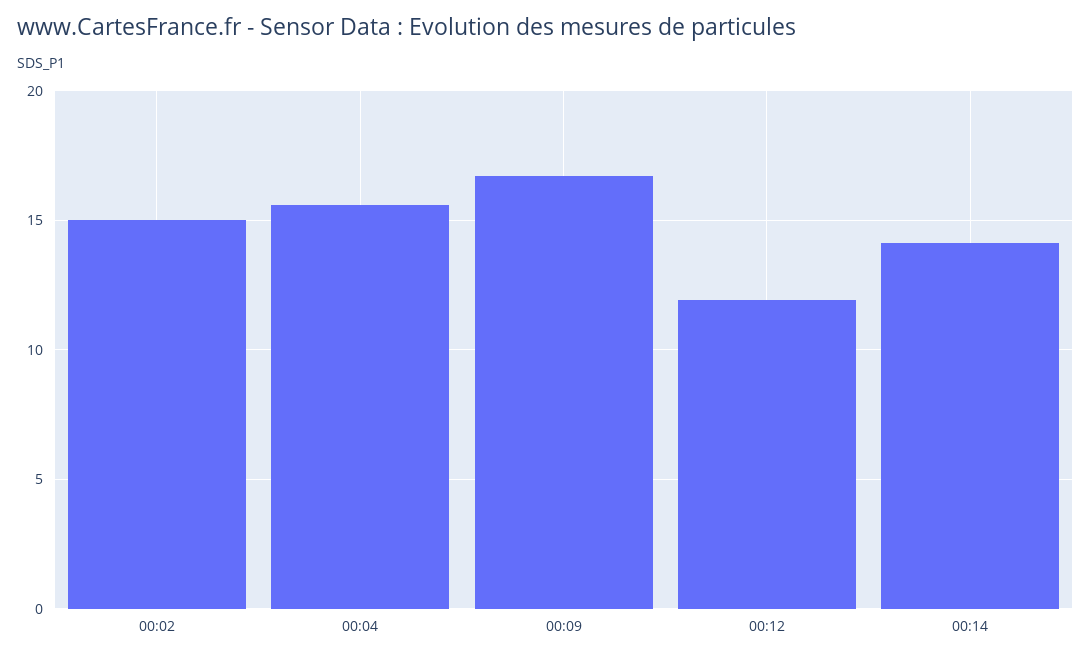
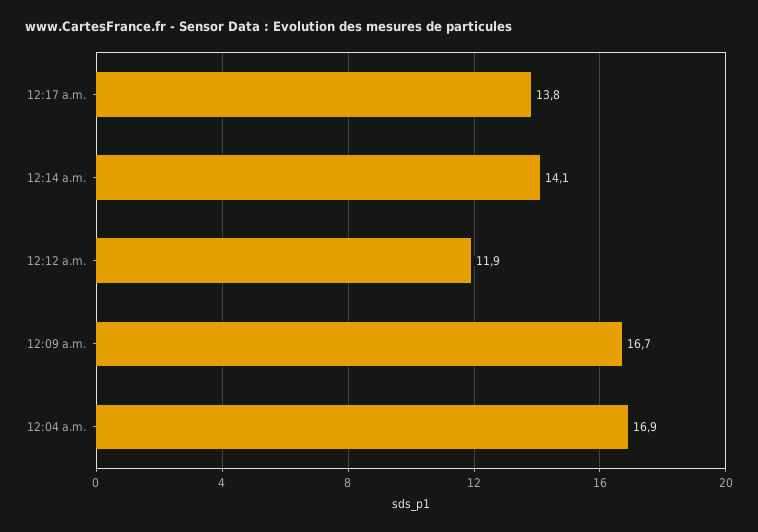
00:02: 15 -> none
00:04: 15.5 -> 16.9
12:17 a.m.: none -> 13.8

